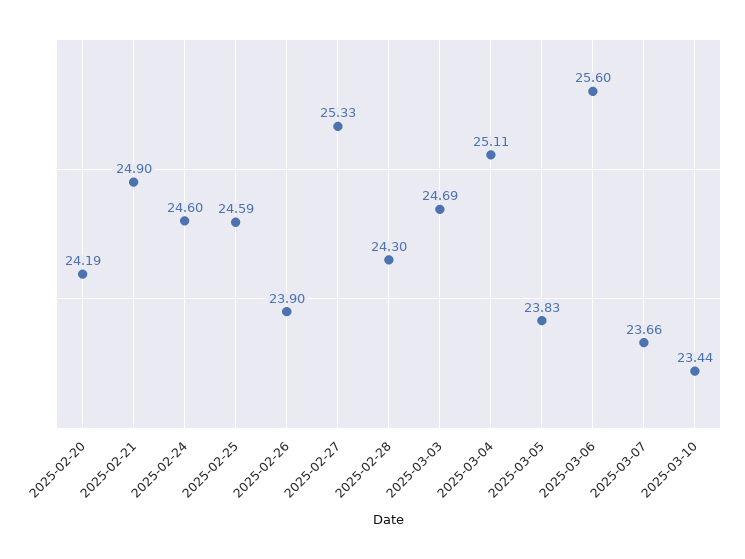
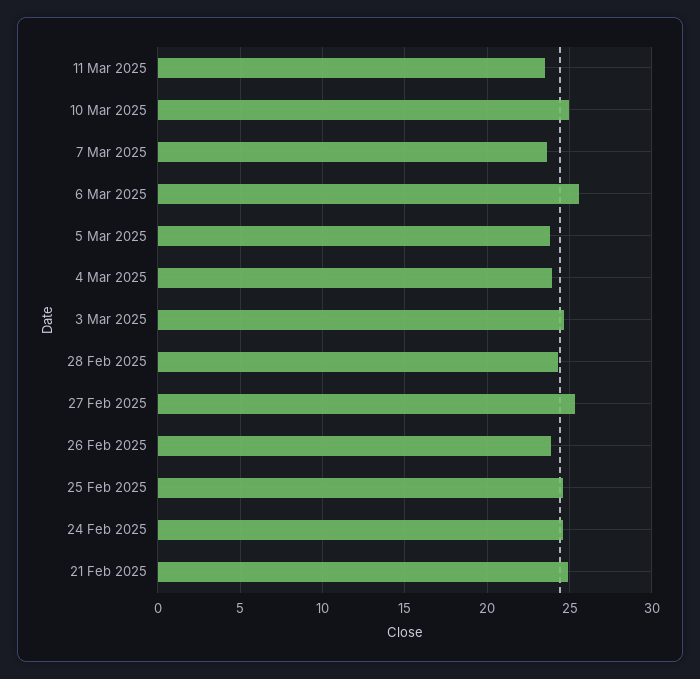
2025-02-20: 24.19 -> none
2025-03-04: 25.11 -> 24
2025-03-10: 23.44 -> 25
11 Mar 2025: none -> 23.5

